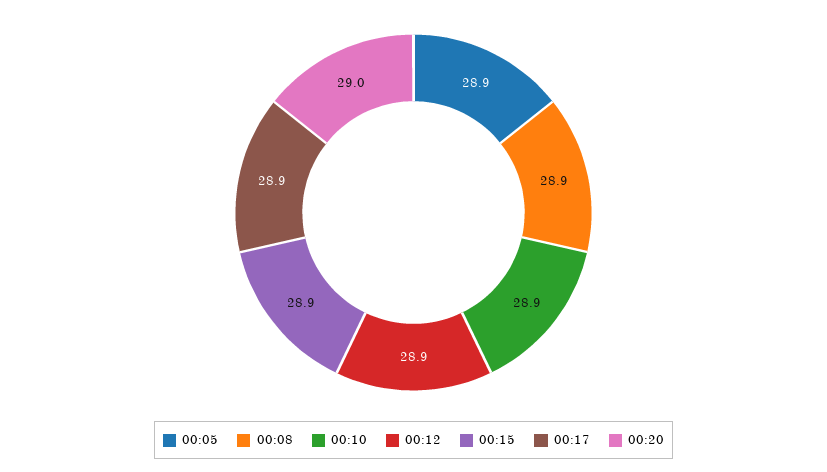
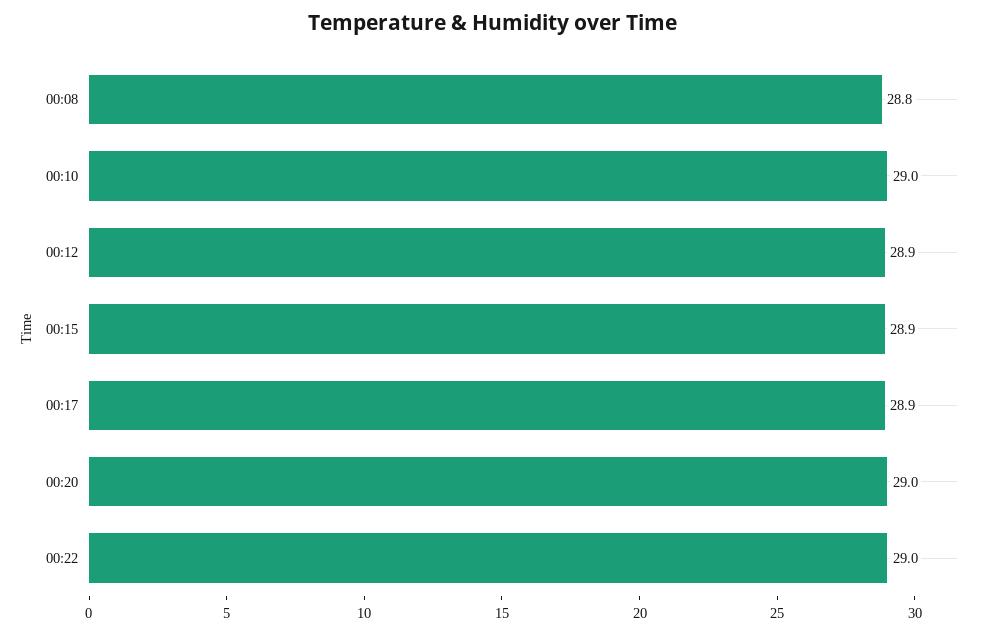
00:05: 28.9 -> none
00:08: 28.9 -> 28.8
00:10: 28.9 -> 29
00:22: none -> 29

